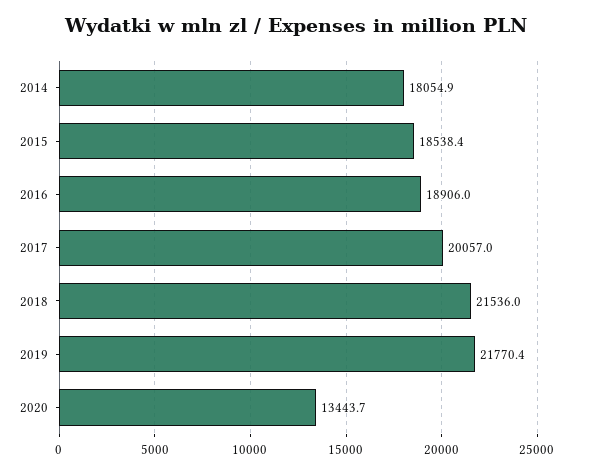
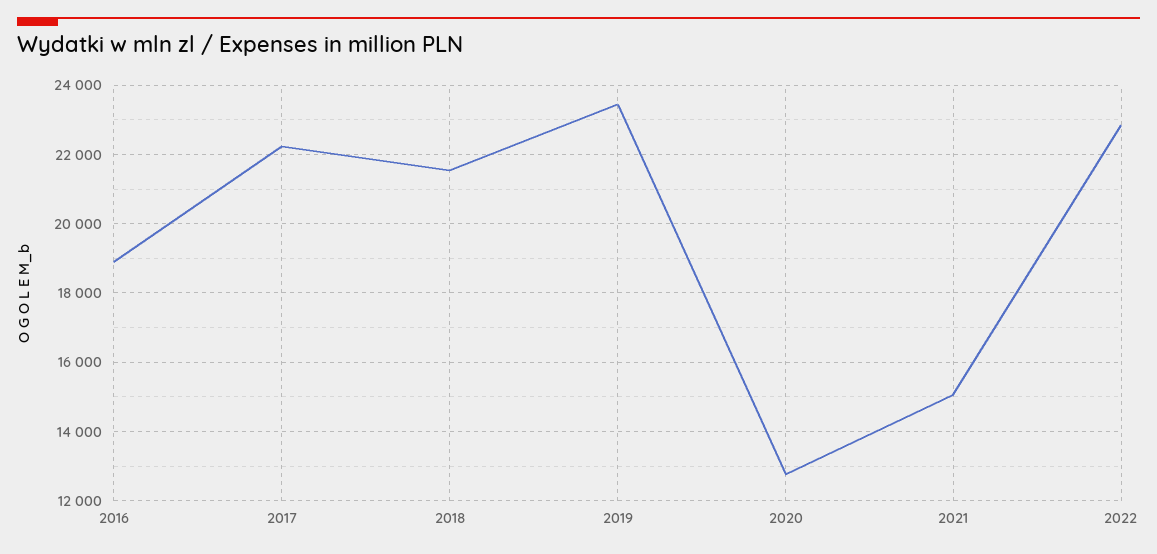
2014: 18054.9 -> none
2015: 18538.4 -> none
2017: 20057 -> 22200
2019: 21770.4 -> 23400
2020: 13443.7 -> 12800
2021: none -> 15000
2022: none -> 22800

